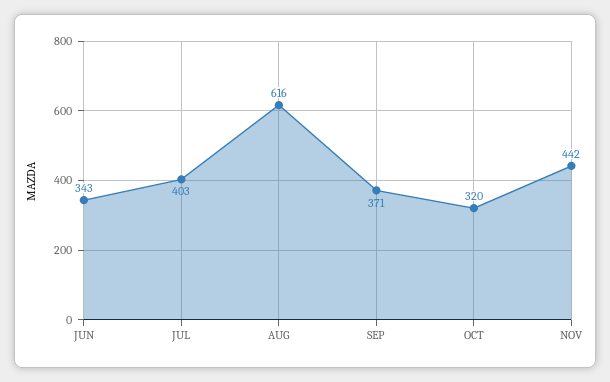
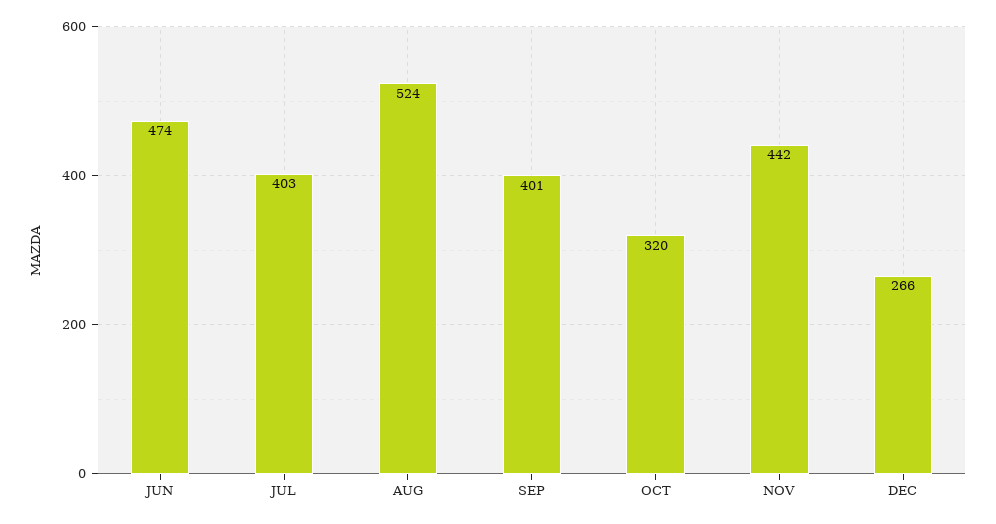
JUN: 343 -> 474
AUG: 616 -> 524
SEP: 371 -> 401
DEC: none -> 266

